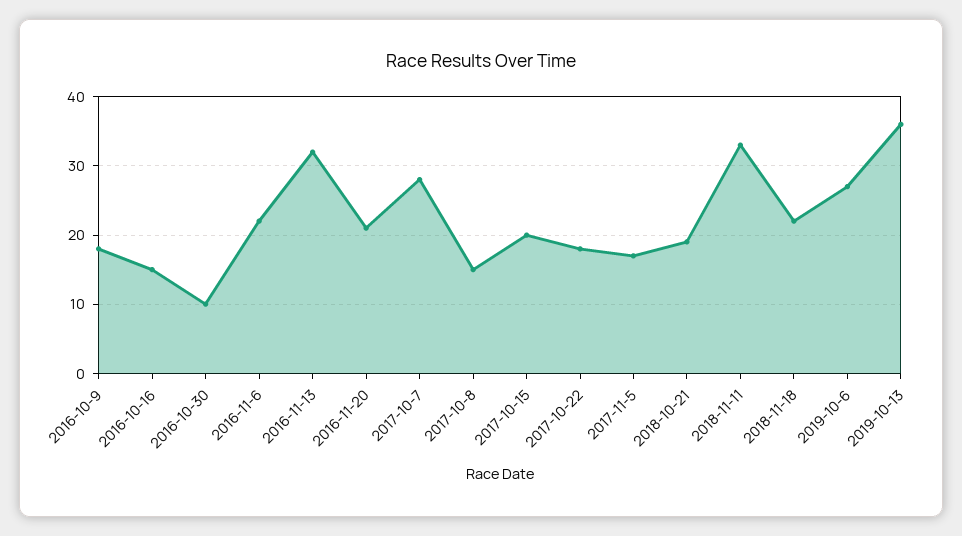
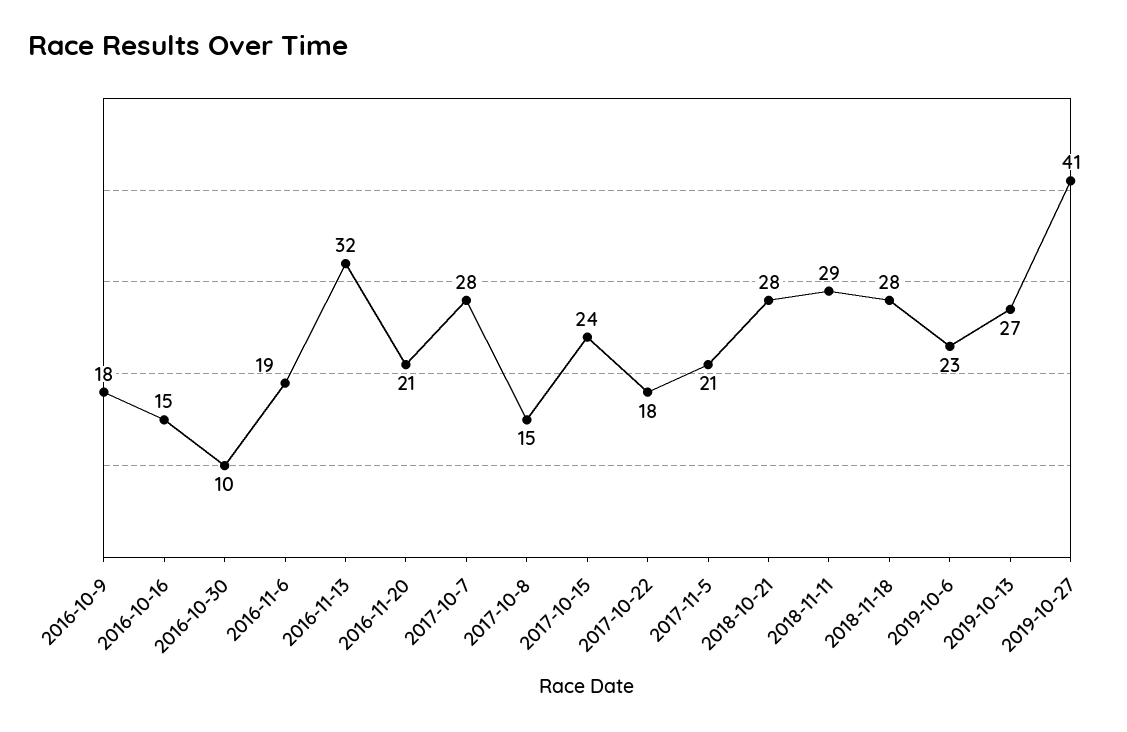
2016-11-6: 22 -> 19
2017-10-15: 20 -> 24
2017-11-5: 17 -> 21
2018-10-21: 19 -> 28
2018-11-11: 33 -> 29
2018-11-18: 22 -> 28
2019-10-6: 27 -> 23
2019-10-13: 36 -> 27
2019-10-27: none -> 41

